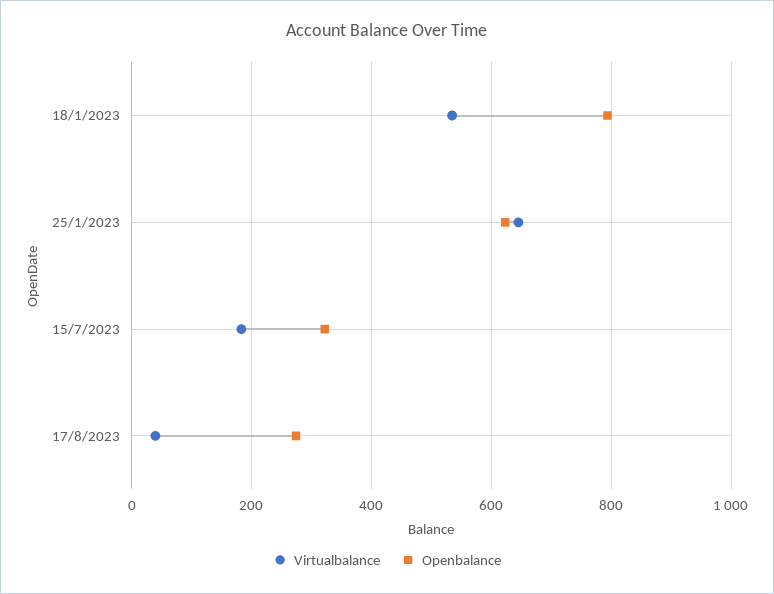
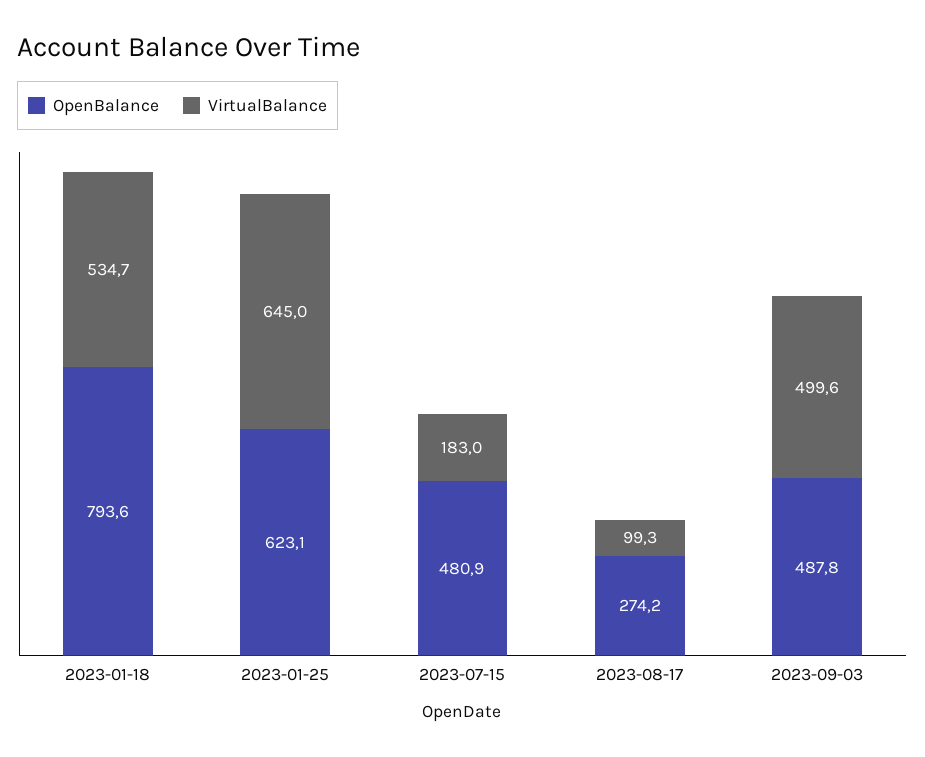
Openbalance, 15/7/2023: 320 -> 480.9
Virtualbalance, 17/8/2023: 40 -> 99.3
Openbalance, 2023-09-03: none -> 487.8
Virtualbalance, 2023-09-03: none -> 499.6

